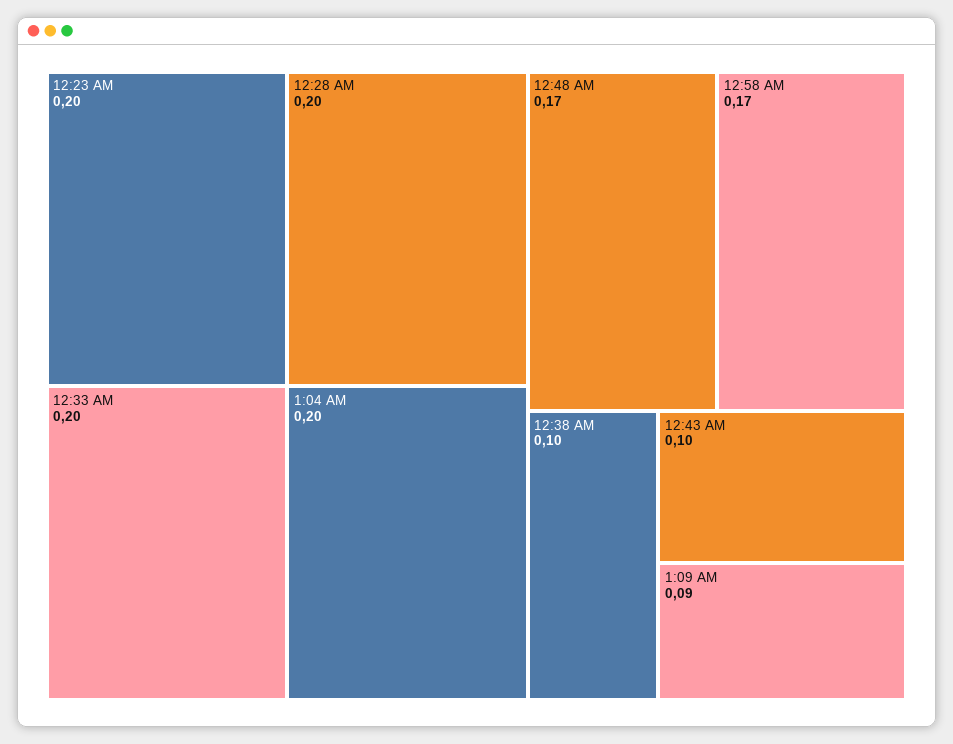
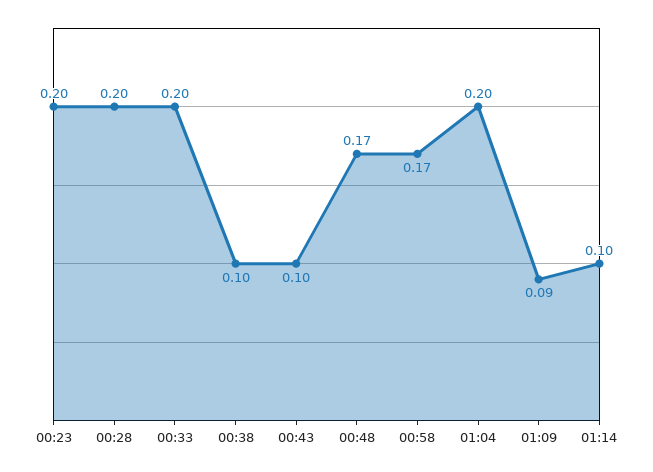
01:14: none -> 0.1

